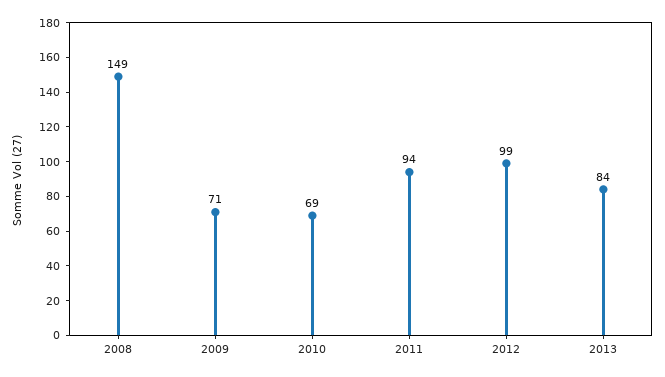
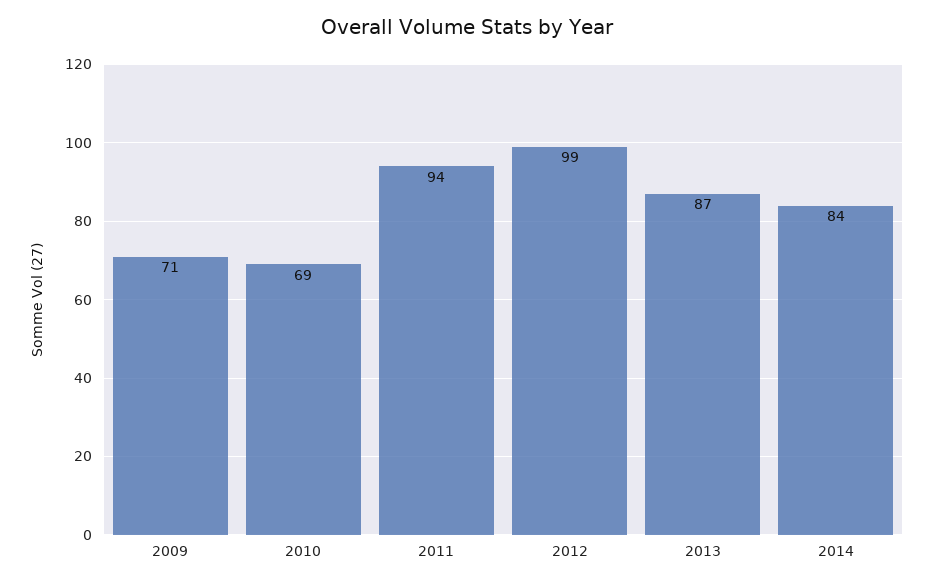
2008: 149 -> none
2013: 84 -> 87
2014: none -> 84

